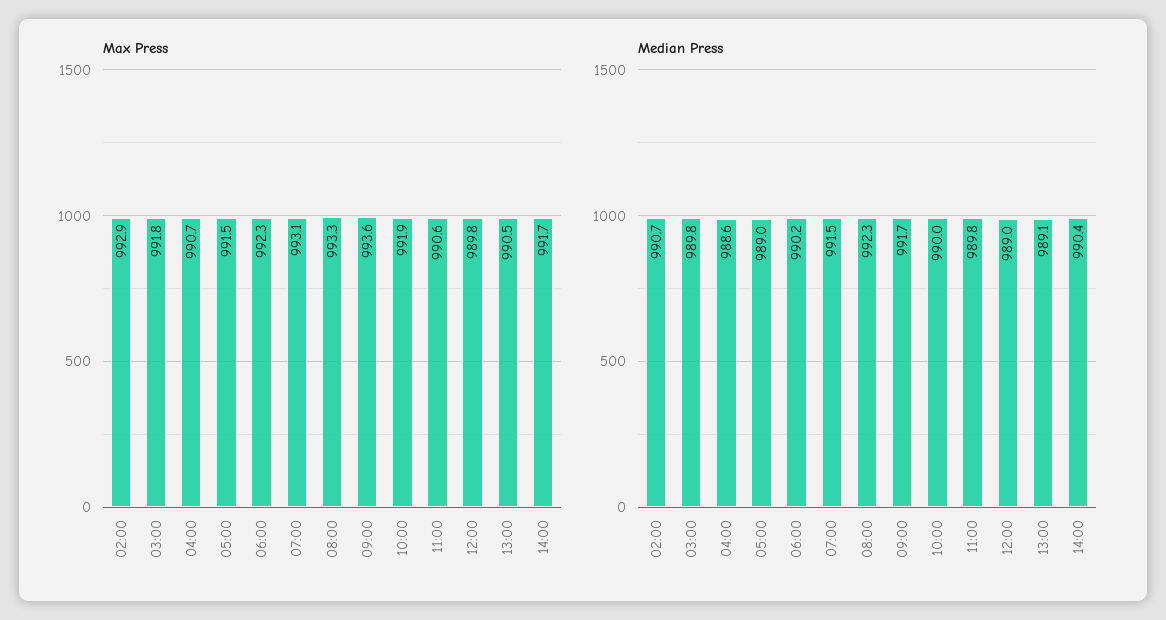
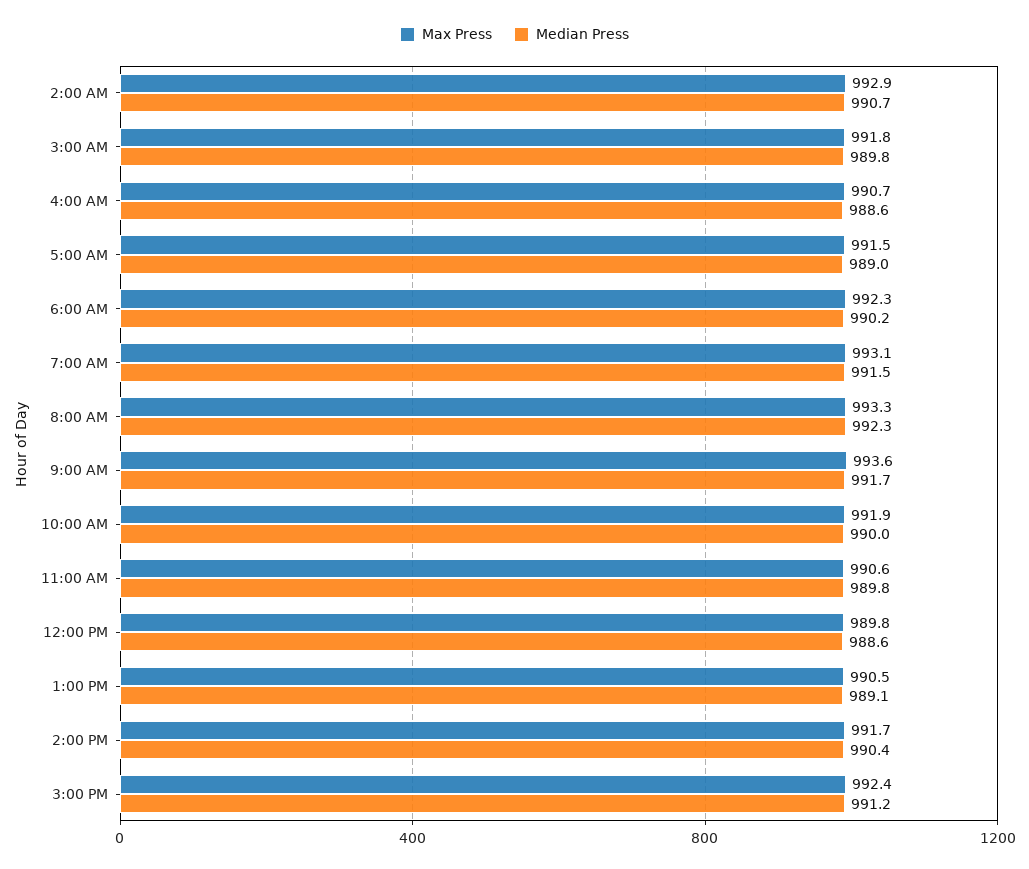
Median Press, 12:00: 989 -> 988.6
Max Press, 3:00 PM: none -> 992.4
Median Press, 3:00 PM: none -> 991.2

